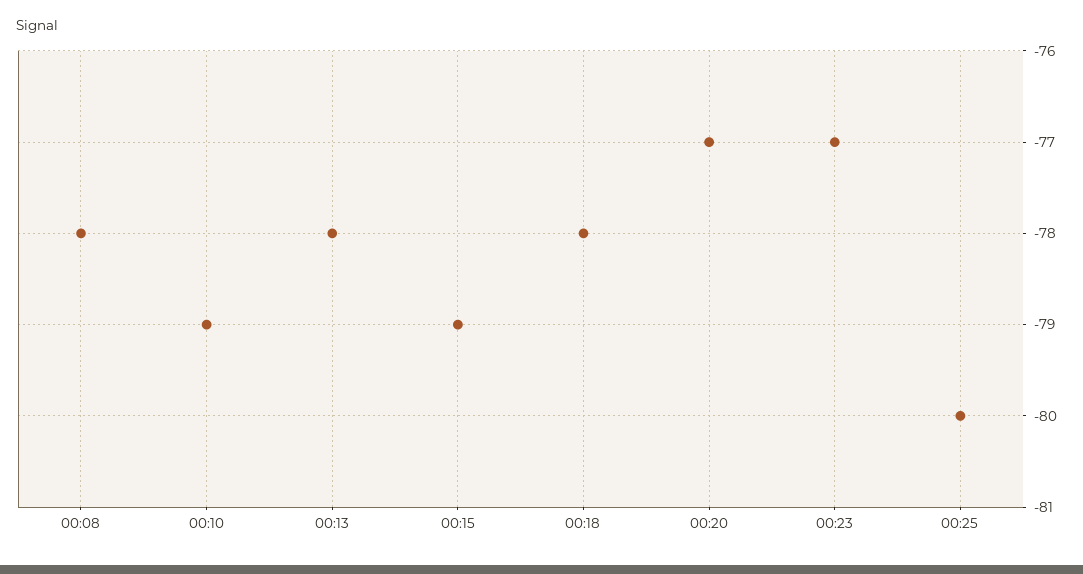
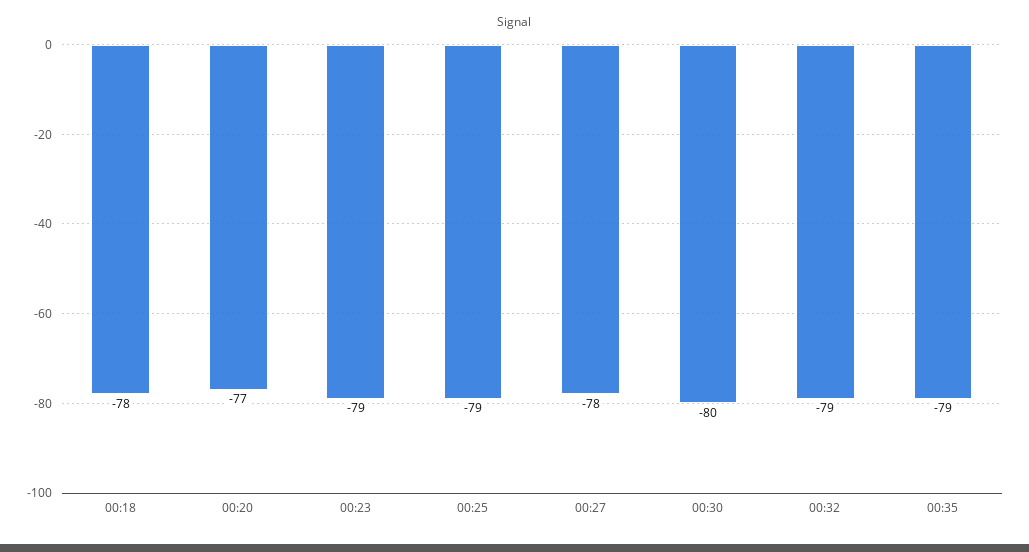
00:08: -78 -> none
00:10: -79 -> none
00:13: -78 -> none
00:15: -79 -> none
00:23: -77 -> -79
00:25: -80 -> -79
00:27: none -> -78
00:30: none -> -80
00:32: none -> -79
00:35: none -> -79

